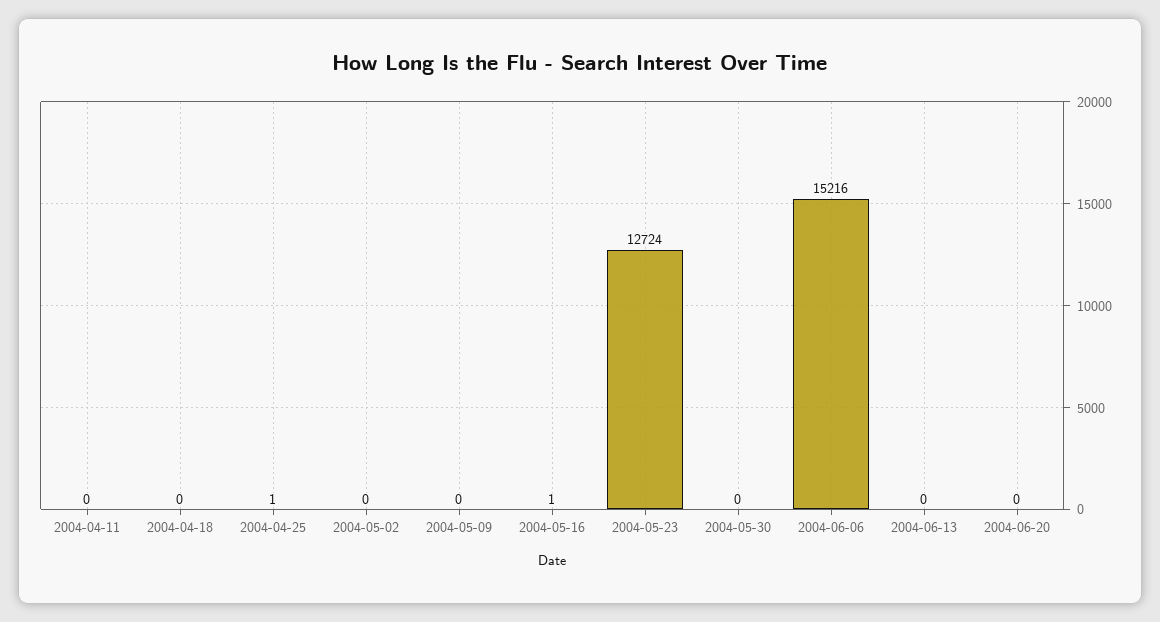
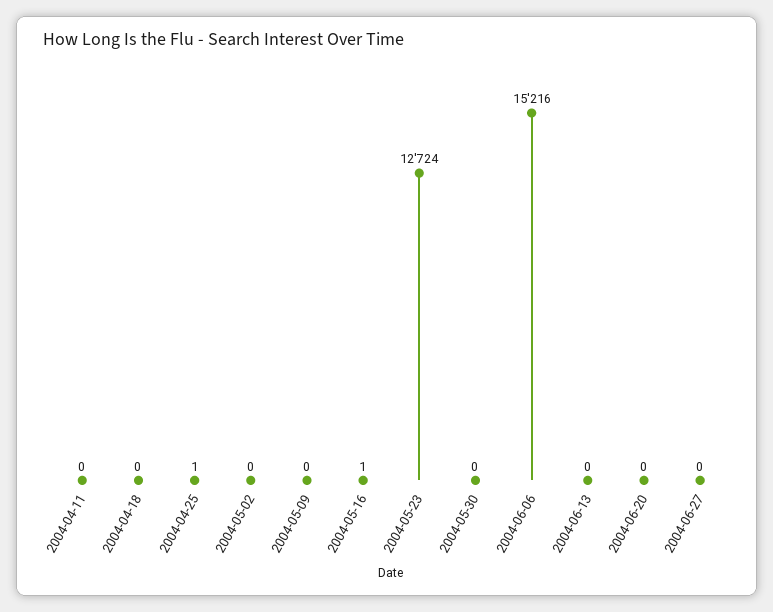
2004-06-27: none -> 0

